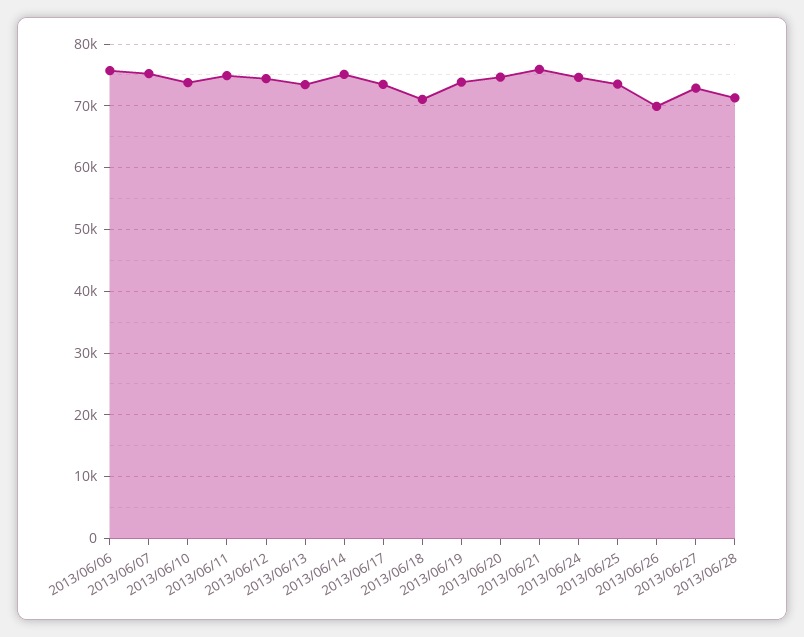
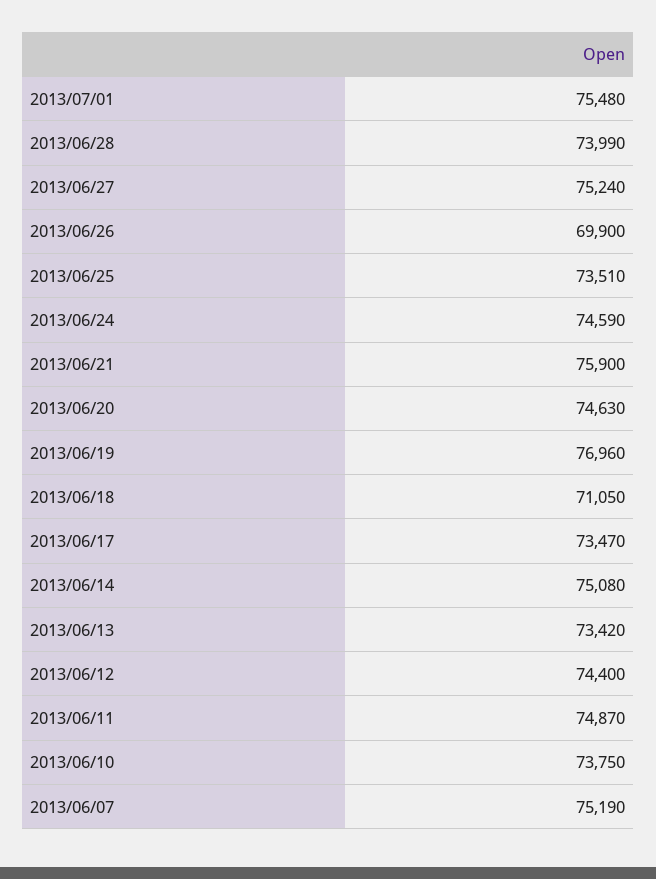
2013/06/06: 76000 -> none
2013/06/19: 74000 -> 76960
2013/06/27: 73000 -> 75240
2013/06/28: 71000 -> 73990
2013/07/01: none -> 75480

